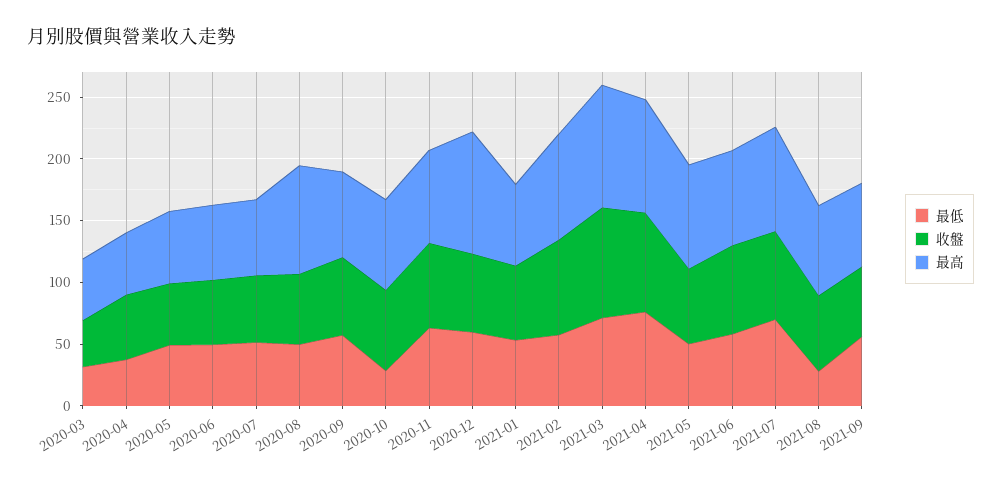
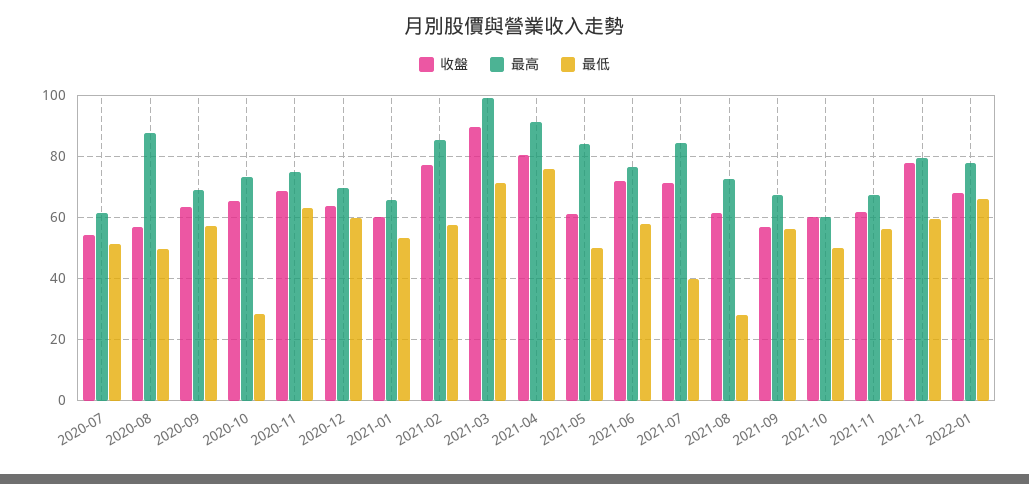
最低, 2020-03: 30 -> none
收盤, 2020-03: 40 -> none
最高, 2020-03: 50 -> none
最低, 2020-04: 40 -> none
收盤, 2020-04: 50 -> none
最高, 2020-04: 50 -> none
最低, 2020-05: 50 -> none
收盤, 2020-05: 50 -> none
最高, 2020-05: 60 -> none
最低, 2020-06: 50 -> none
收盤, 2020-06: 50 -> none
最高, 2020-06: 60 -> none
最高, 2020-12: 100 -> 70
最低, 2021-07: 70 -> 40
收盤, 2021-10: none -> 60
最高, 2021-10: none -> 60
最低, 2021-10: none -> 50
收盤, 2021-11: none -> 62
最高, 2021-11: none -> 68
最低, 2021-11: none -> 56
收盤, 2021-12: none -> 78
最高, 2021-12: none -> 80
最低, 2021-12: none -> 60
收盤, 2022-01: none -> 68
最高, 2022-01: none -> 78
最低, 2022-01: none -> 66

